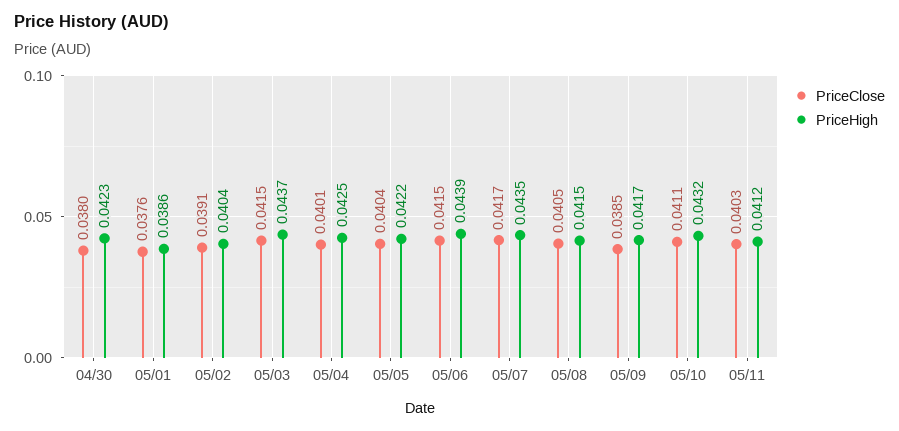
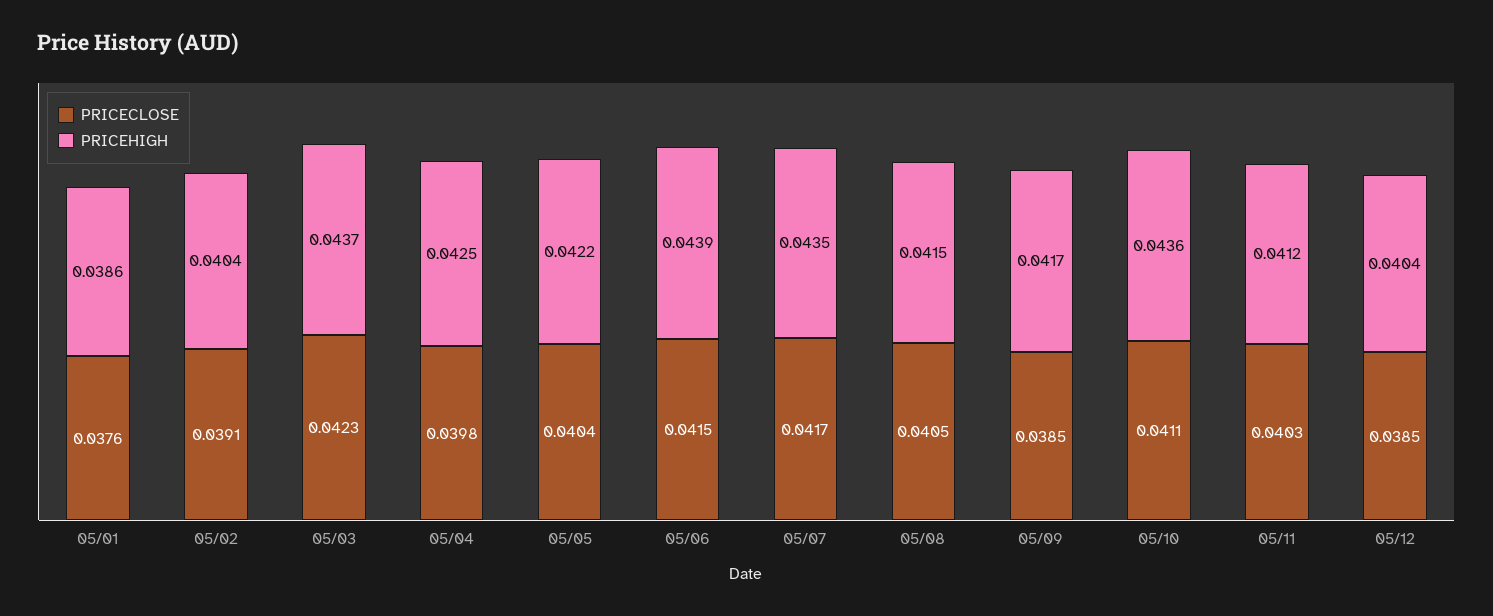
PriceClose, 04/30: 0.038 -> none
PriceHigh, 04/30: 0.0423 -> none
PriceClose, 05/03: 0.0415 -> 0.0423
PriceClose, 05/04: 0.0401 -> 0.0398
PriceHigh, 05/10: 0.0432 -> 0.0436
PriceClose, 05/12: none -> 0.0385
PriceHigh, 05/12: none -> 0.0404

